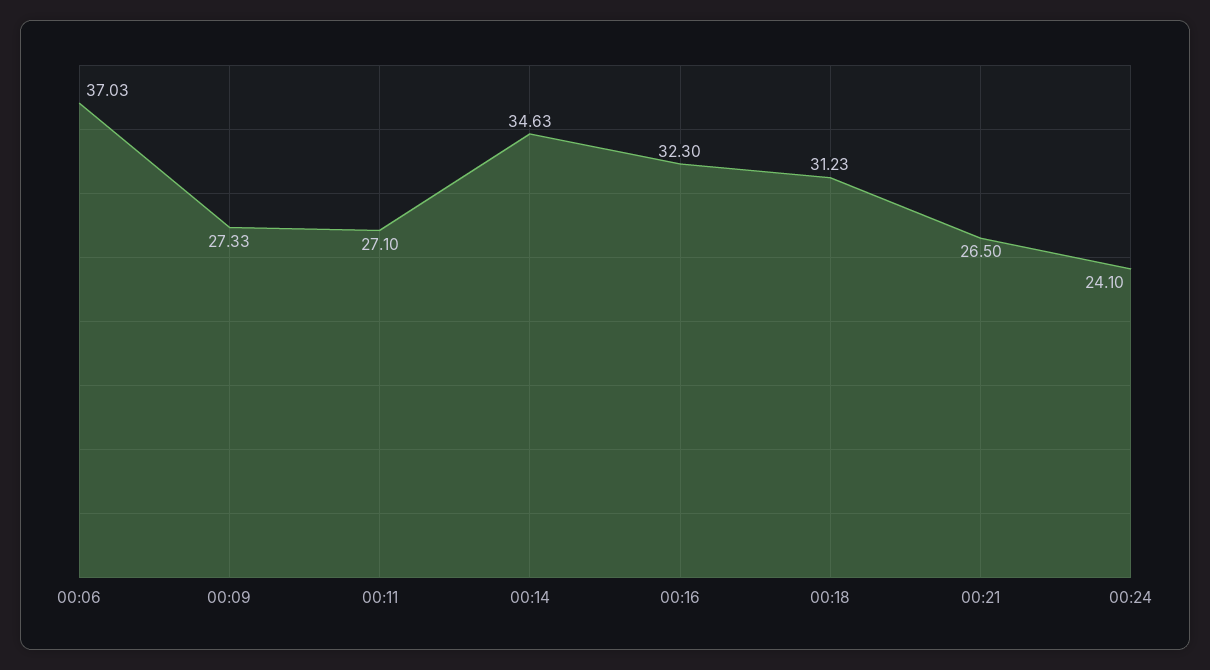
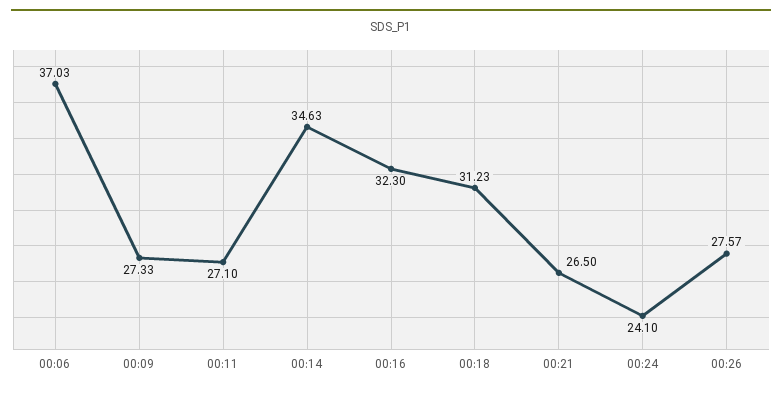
00:26: none -> 27.57

